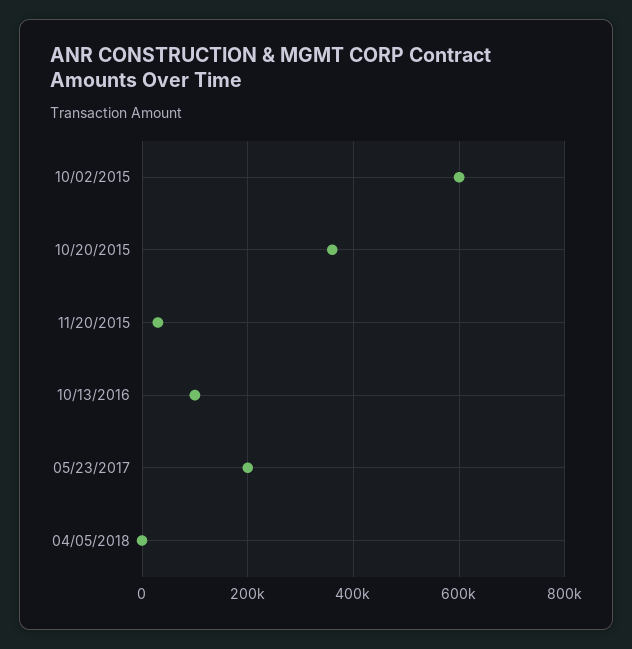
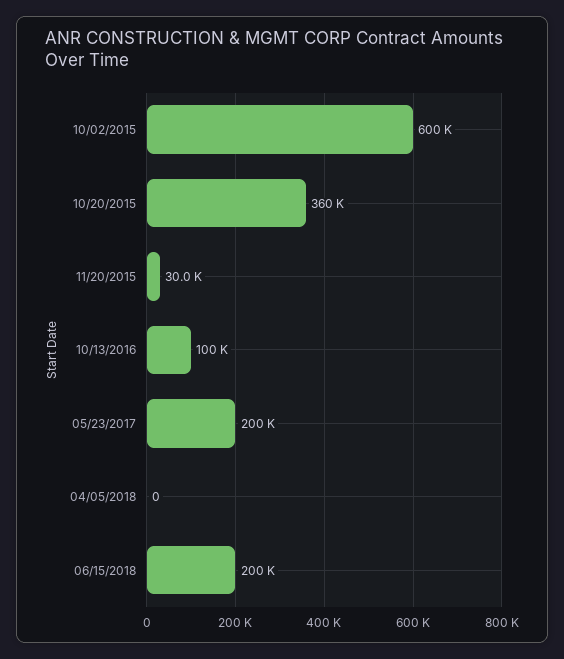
06/15/2018: none -> 200000

